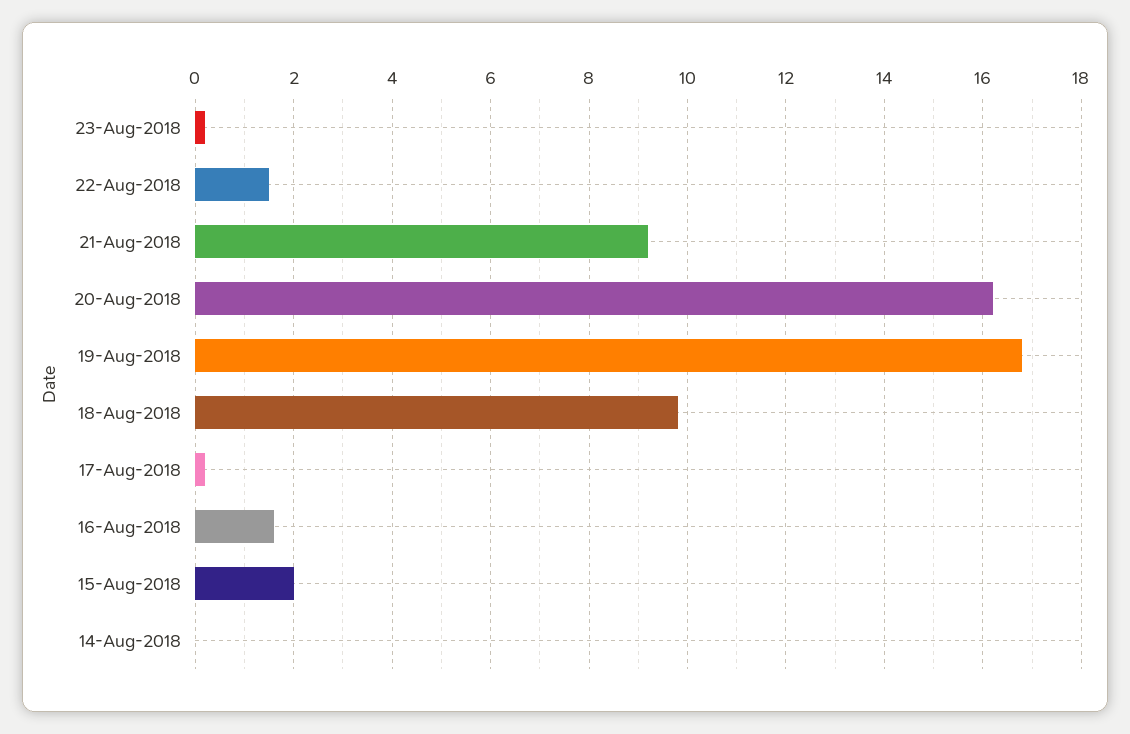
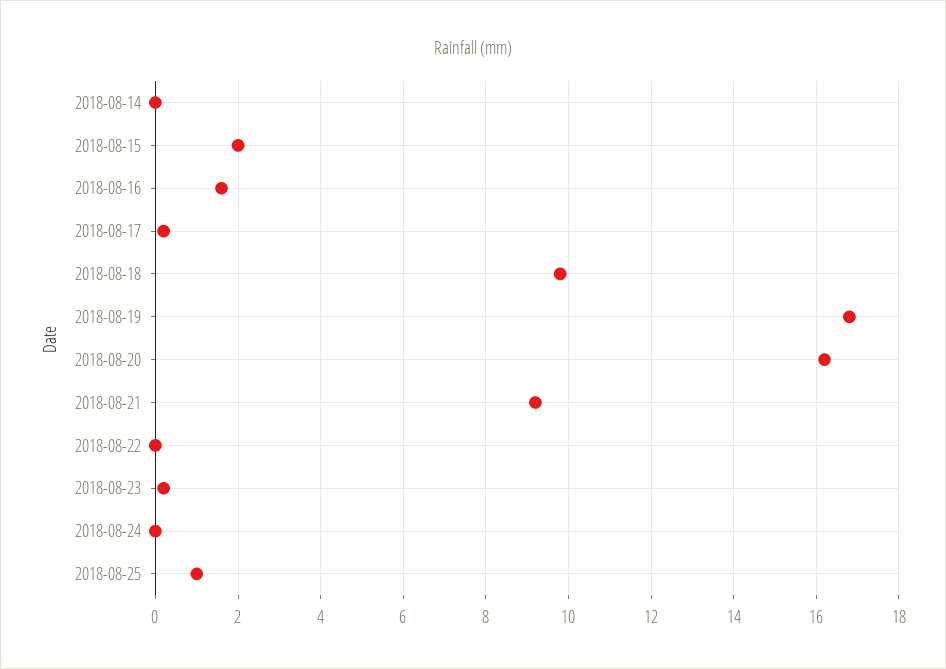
22-Aug-2018: 1.5 -> 0
2018-08-24: none -> 0
2018-08-25: none -> 1

